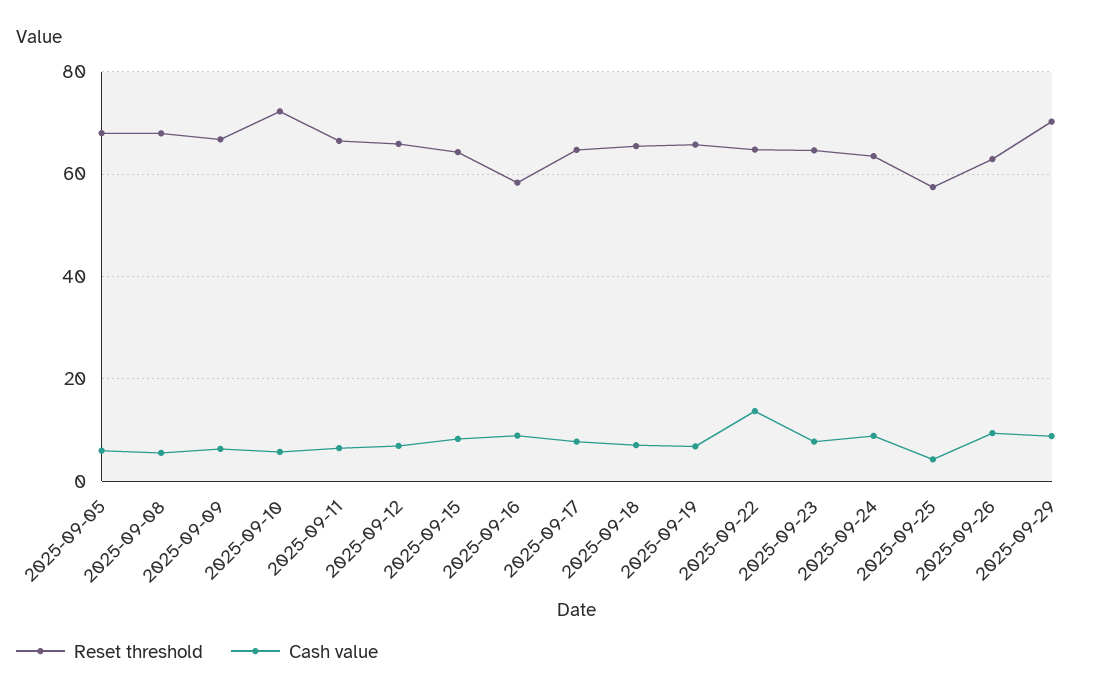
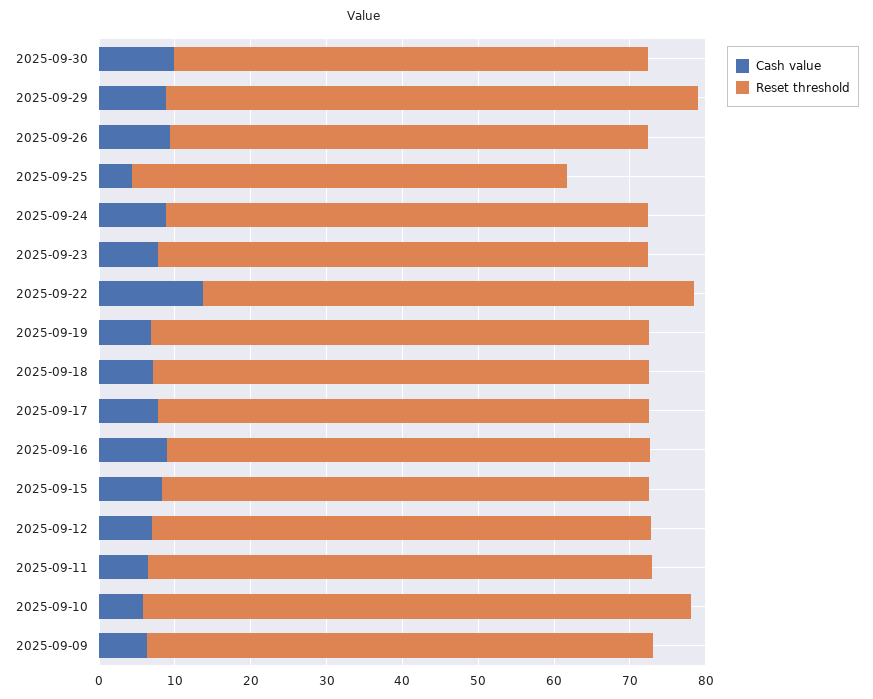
Reset threshold, 2025-09-05: 68 -> none
Cash value, 2025-09-05: 6 -> none
Reset threshold, 2025-09-08: 68 -> none
Cash value, 2025-09-08: 6 -> none
Reset threshold, 2025-09-16: 58 -> 64
Cash value, 2025-09-30: none -> 10
Reset threshold, 2025-09-30: none -> 62

